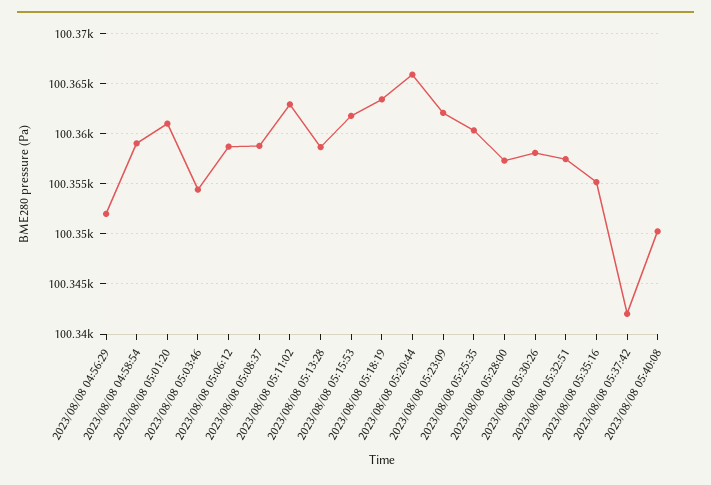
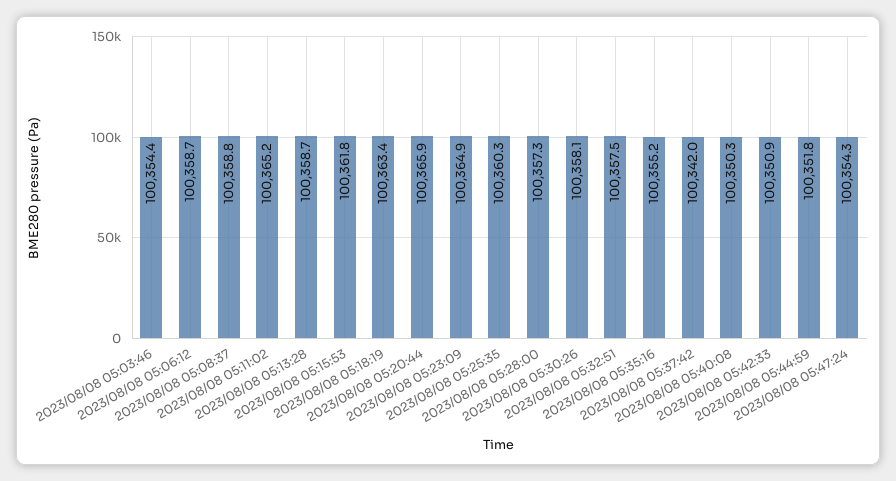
2023/08/08 04:56:29: 100352 -> none
2023/08/08 04:58:54: 100359 -> none
2023/08/08 05:01:20: 100361 -> none
2023/08/08 05:11:02: 100363 -> 100365.2
2023/08/08 05:23:09: 100362 -> 100364.9
2023/08/08 05:42:33: none -> 100350.9
2023/08/08 05:44:59: none -> 100351.8
2023/08/08 05:47:24: none -> 100354.3

